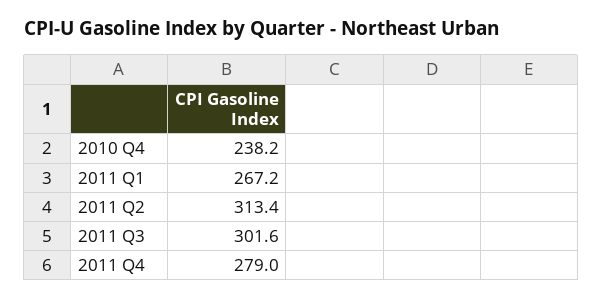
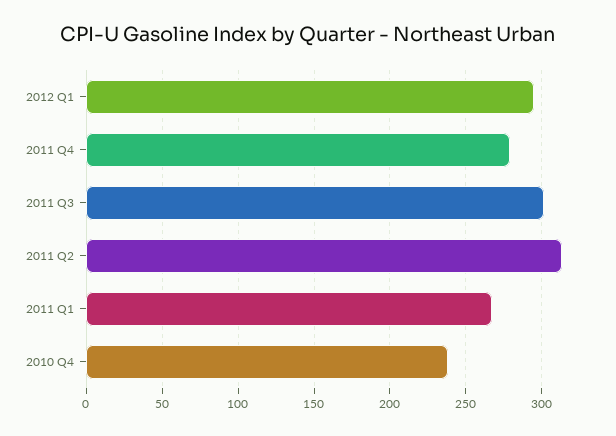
2012 Q1: none -> 295

